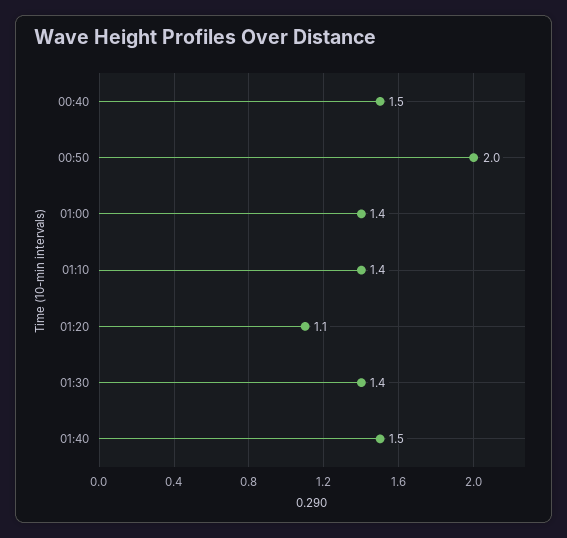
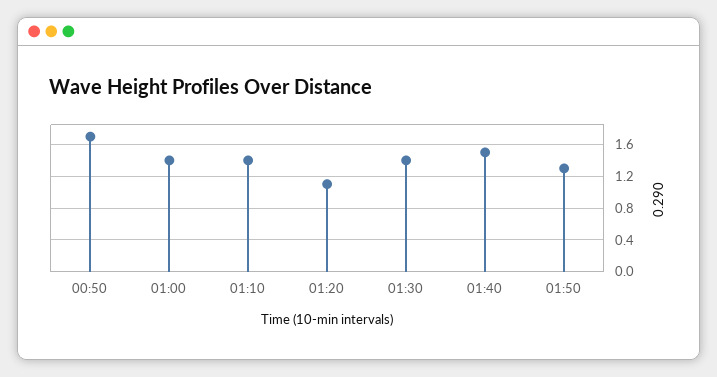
00:40: 1.5 -> none
00:50: 2 -> 1.7
01:50: none -> 1.3

